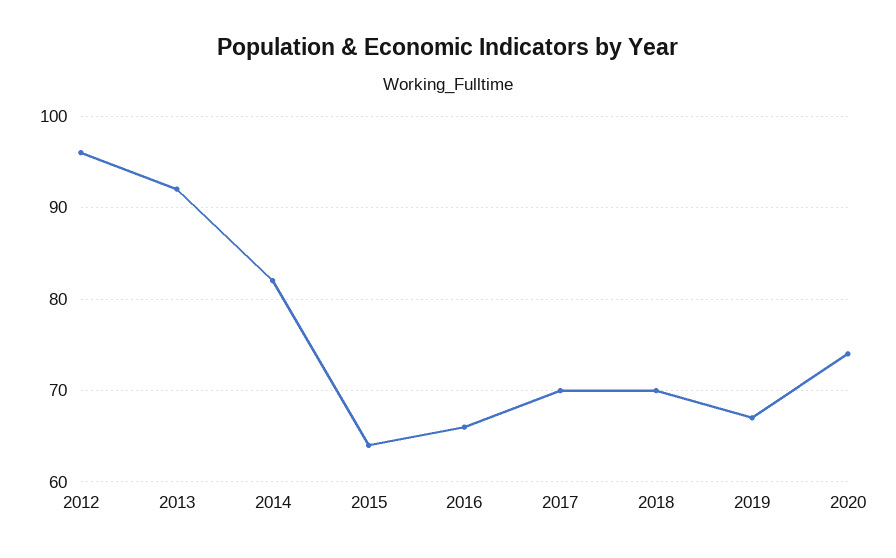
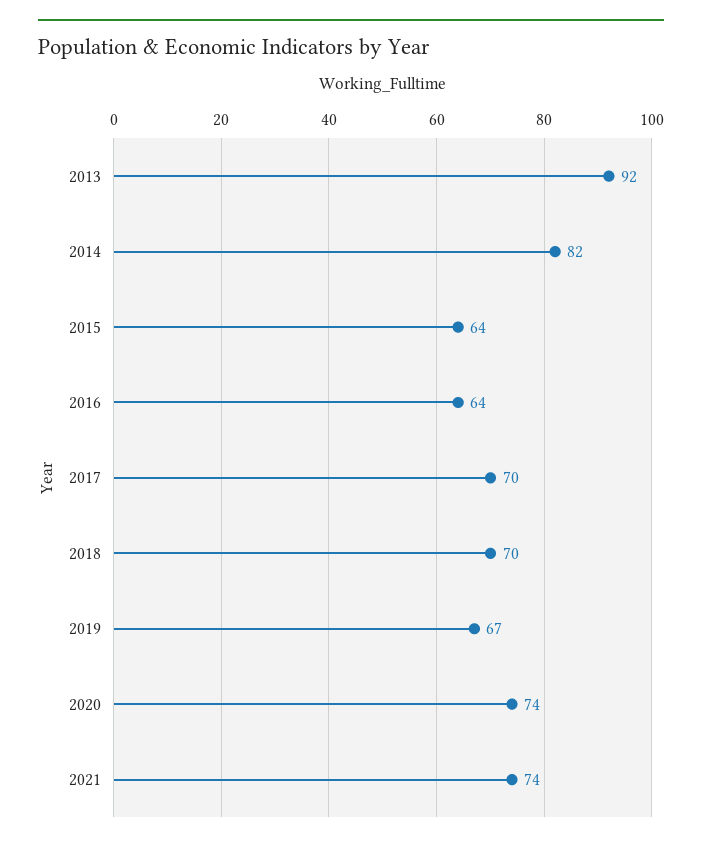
2012: 96 -> none
2016: 66 -> 64
2021: none -> 74

